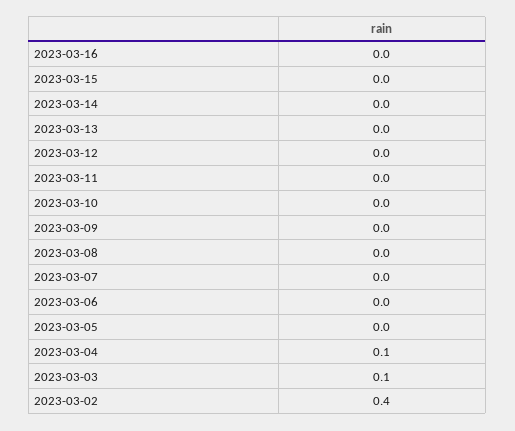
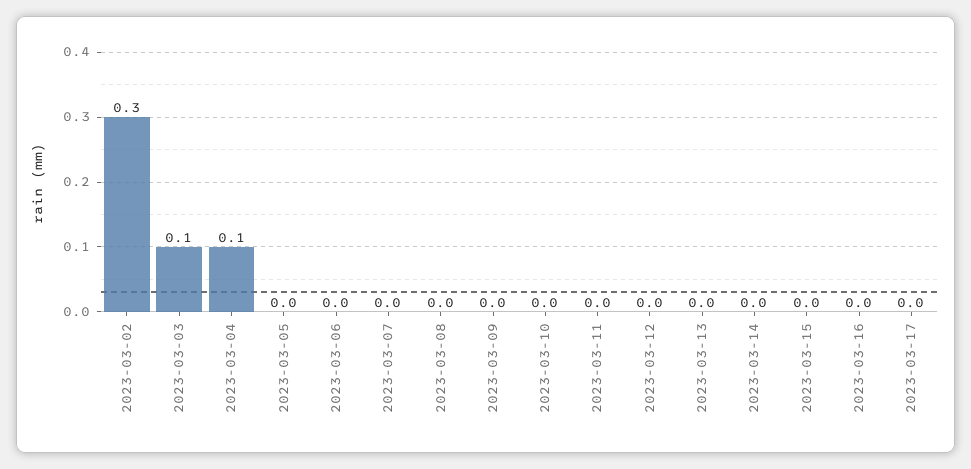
2023-03-02: 0.4 -> 0.3
2023-03-17: none -> 0

